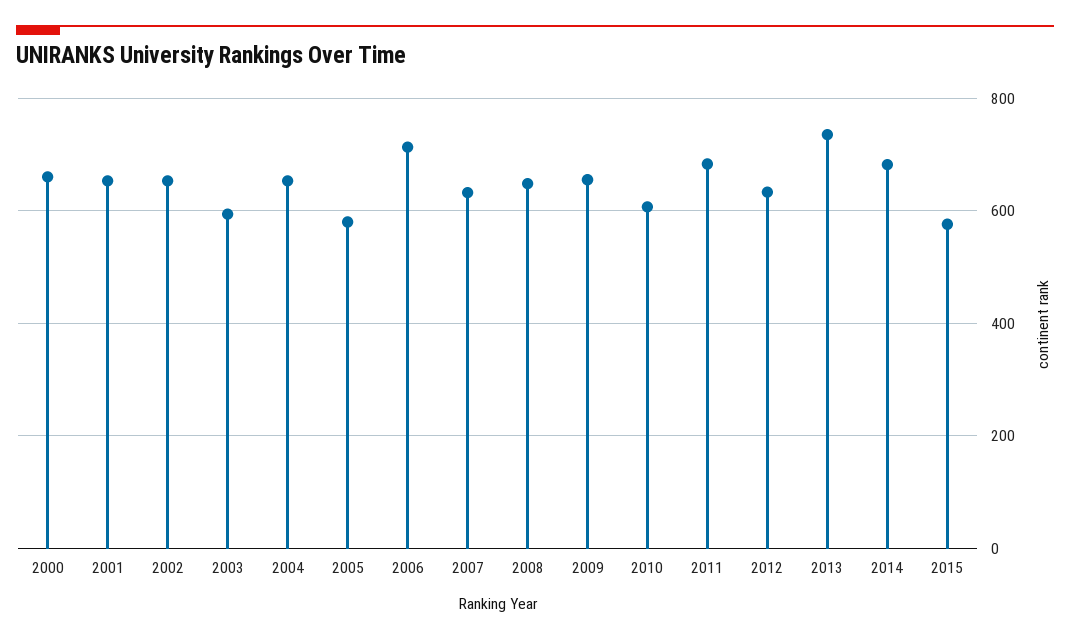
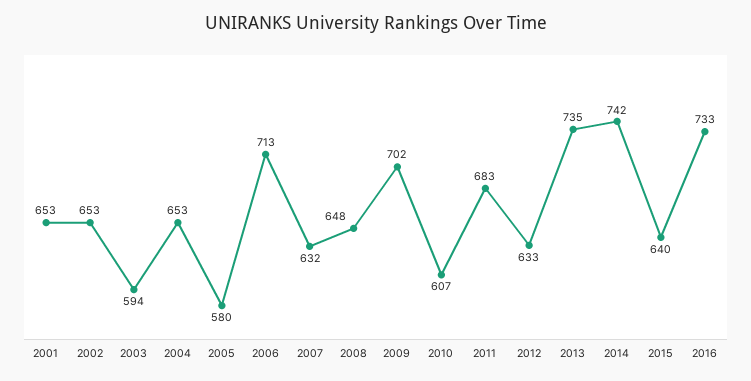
2000: 660 -> none
2009: 660 -> 702
2014: 680 -> 742
2015: 580 -> 640
2016: none -> 733

